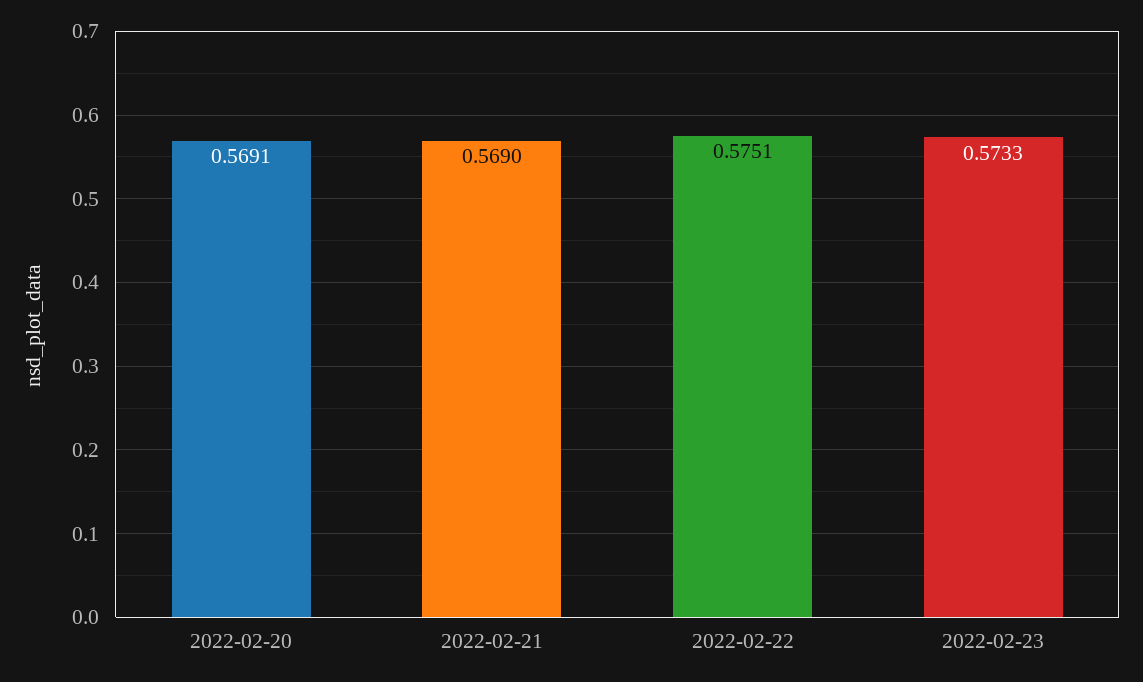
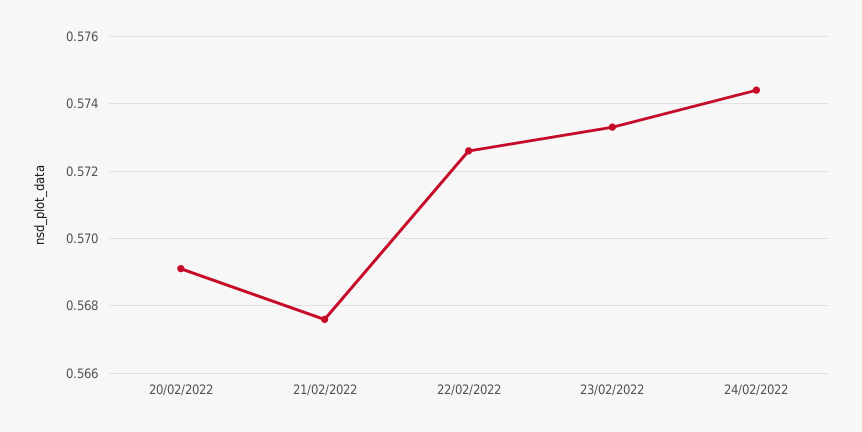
2022-02-21: 0.569 -> 0.5675
2022-02-22: 0.5751 -> 0.5725
24/02/2022: none -> 0.5745

